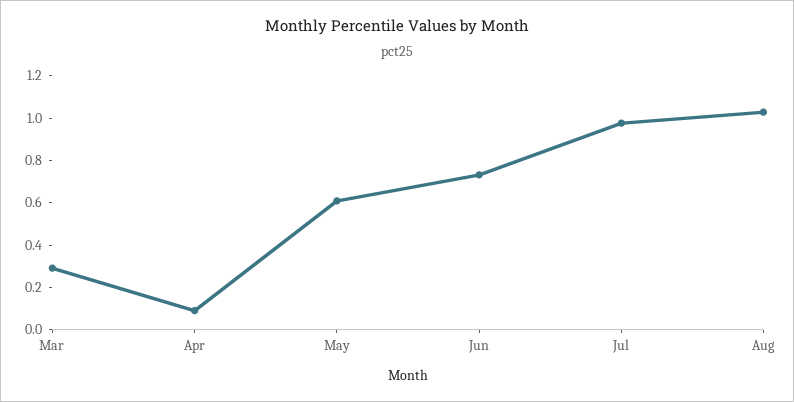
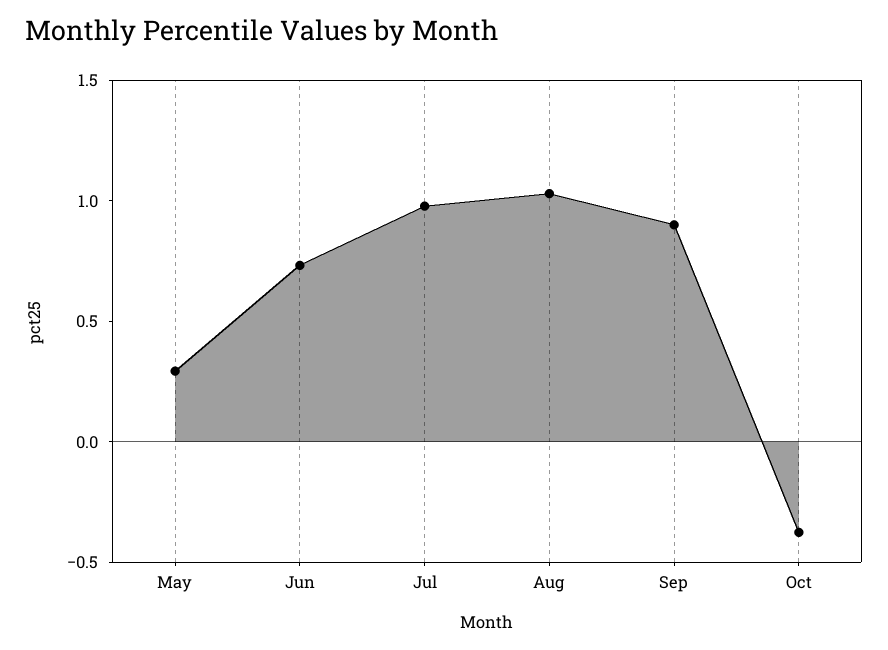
Mar: 0.3 -> none
Apr: 0.1 -> none
May: 0.6 -> 0.3
Sep: none -> 0.9
Oct: none -> -0.4

